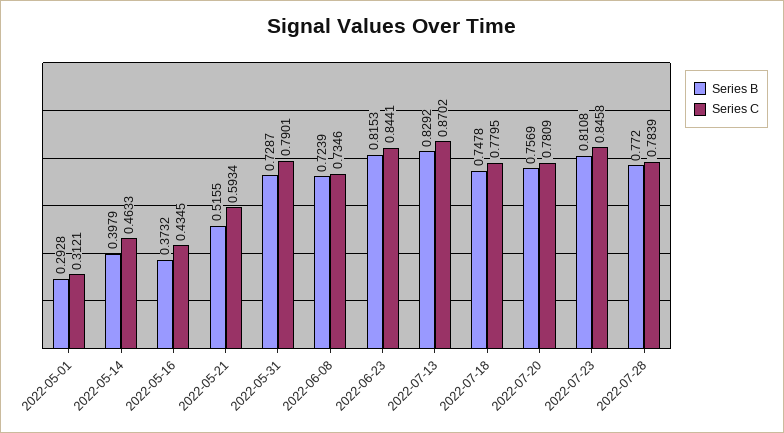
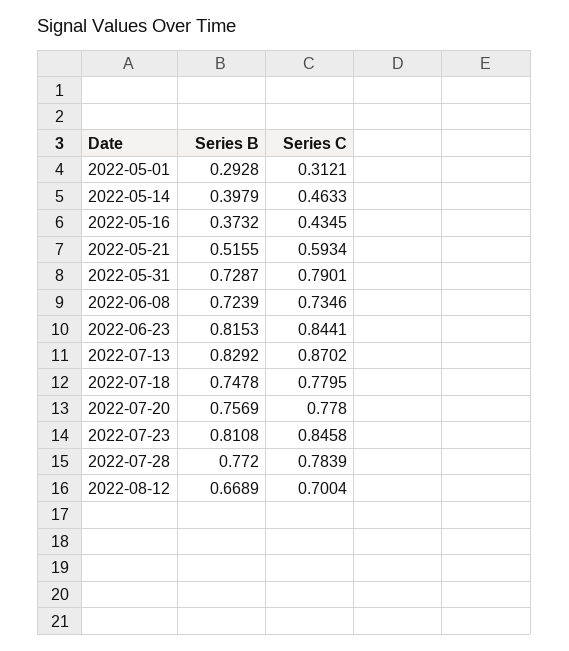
Series C, 2022-07-20: 0.7809 -> 0.778
Series B, 2022-08-12: none -> 0.6689
Series C, 2022-08-12: none -> 0.7004

